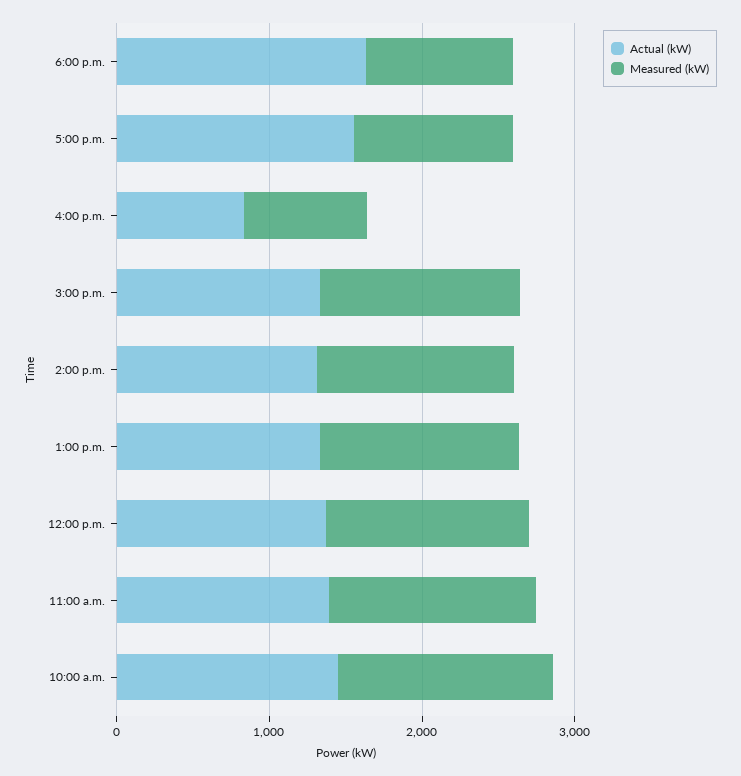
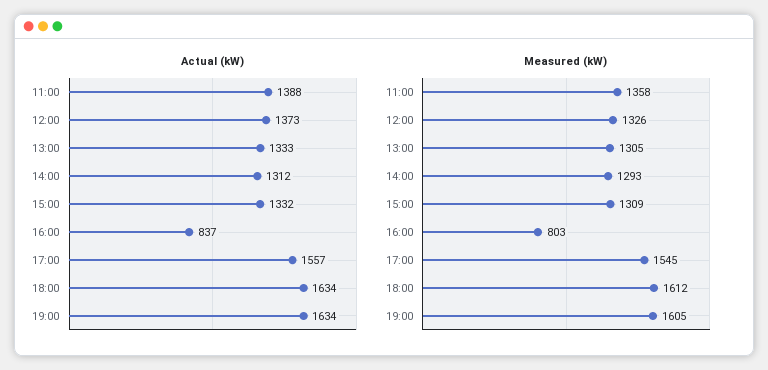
Measured (kW), 6:00 p.m.: 1000 -> 1612
Measured (kW), 5:00 p.m.: 1000 -> 1545
Actual (kW), 10:00 a.m.: 1400 -> none
Measured (kW), 10:00 a.m.: 1400 -> none
Actual (kW), 19:00: none -> 1634
Measured (kW), 19:00: none -> 1605

